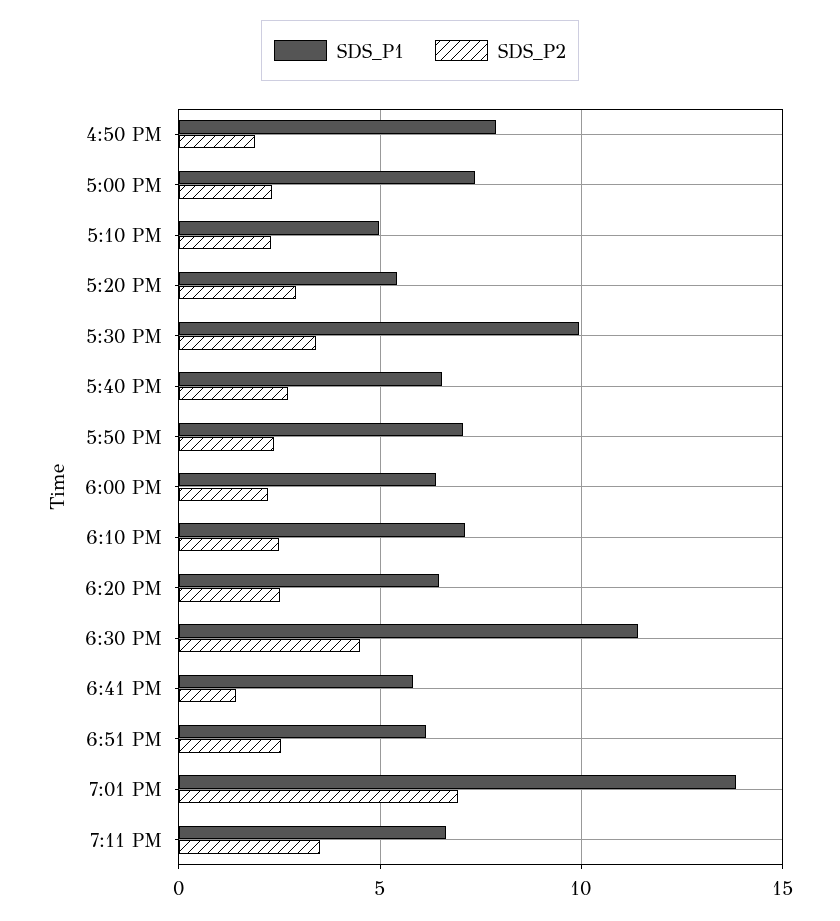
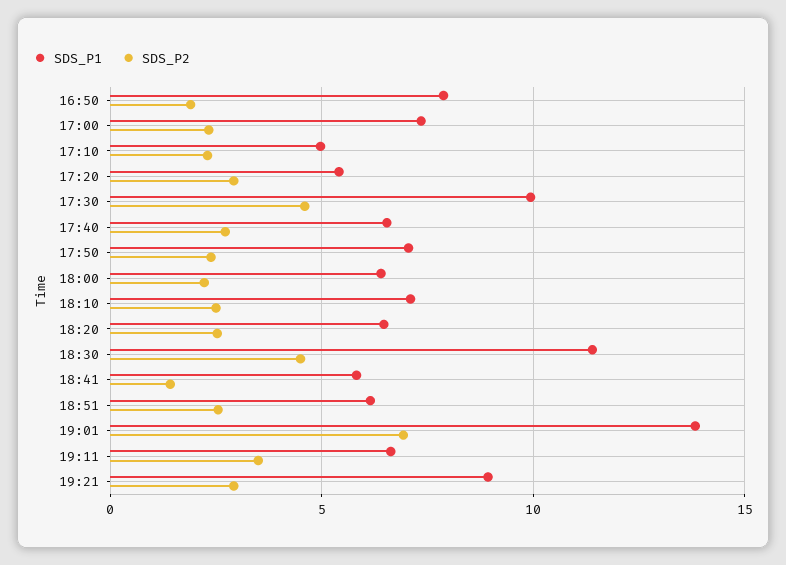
SDS_P2, 5:30 PM: 3.5 -> 4.5
SDS_P1, 19:21: none -> 9
SDS_P2, 19:21: none -> 3

